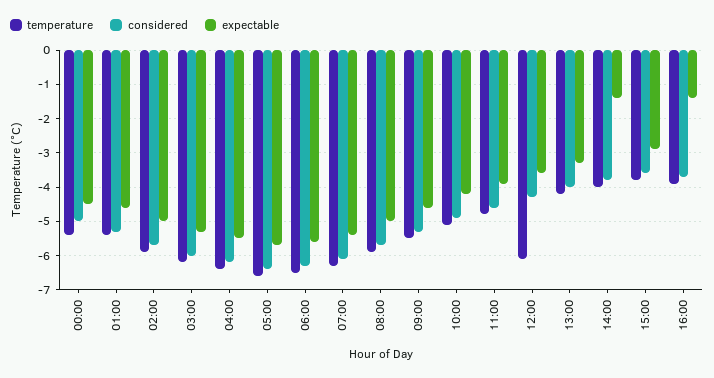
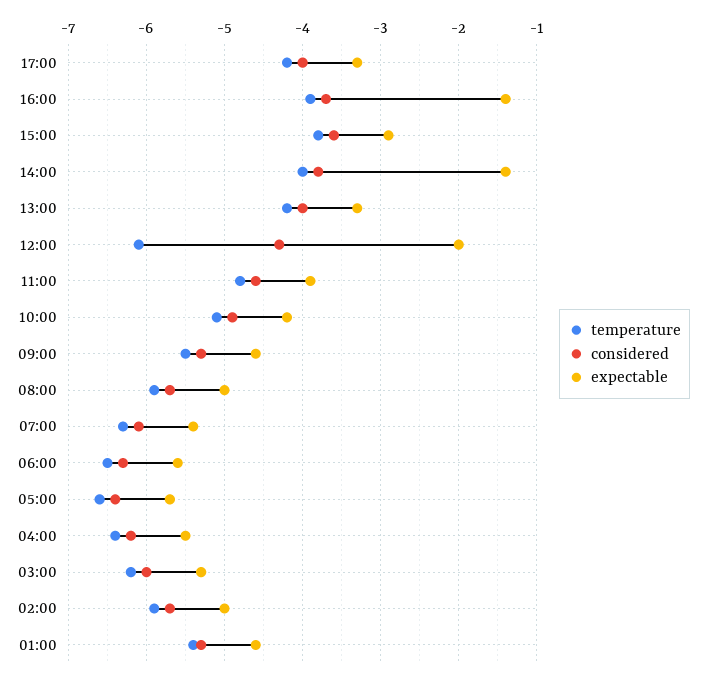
temperature, 00:00: -5.5 -> none
considered, 00:00: -5 -> none
expectable, 00:00: -4.5 -> none
expectable, 12:00: -3.5 -> -2
temperature, 17:00: none -> -4.2
considered, 17:00: none -> -4
expectable, 17:00: none -> -3.3

